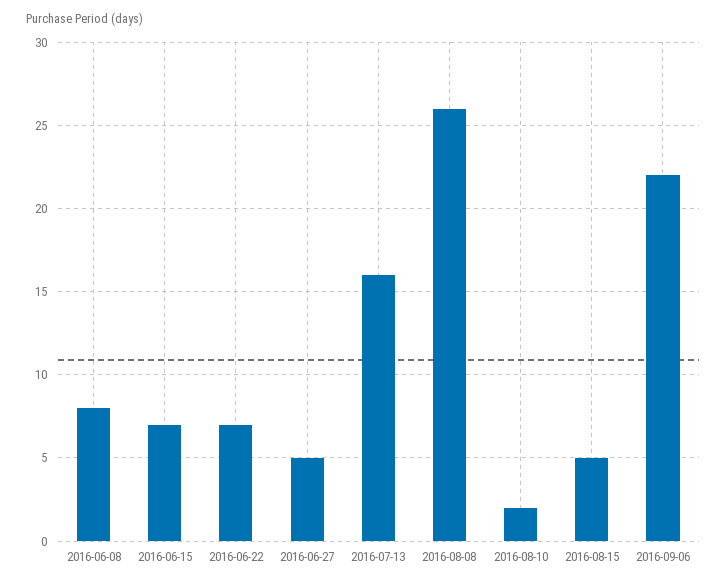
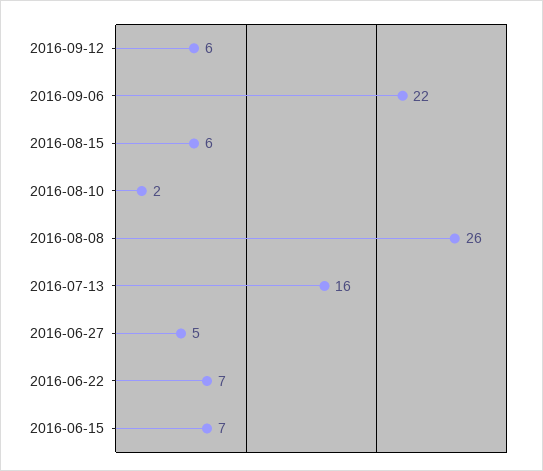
2016-06-08: 8 -> none
2016-08-15: 5 -> 6
2016-09-12: none -> 6

